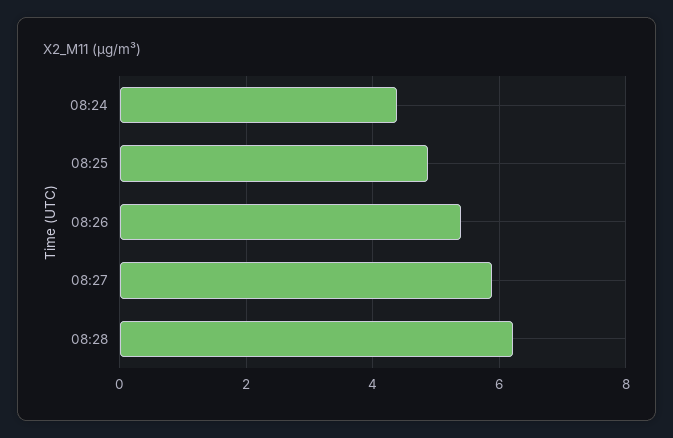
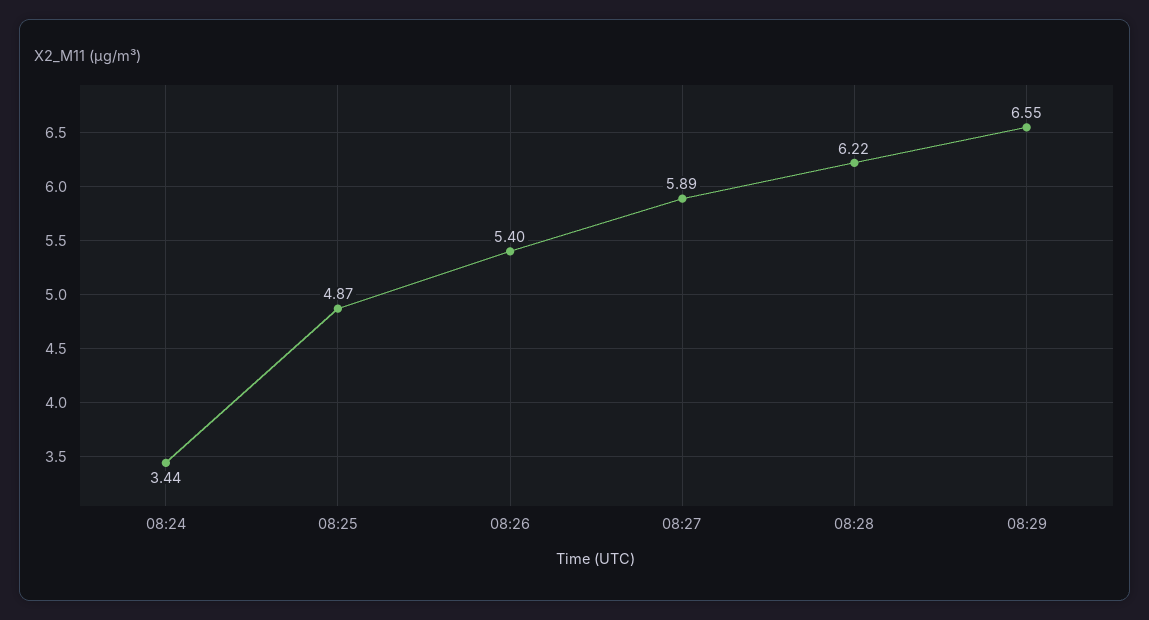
08:24: 4.4 -> 3.44
08:29: none -> 6.55

